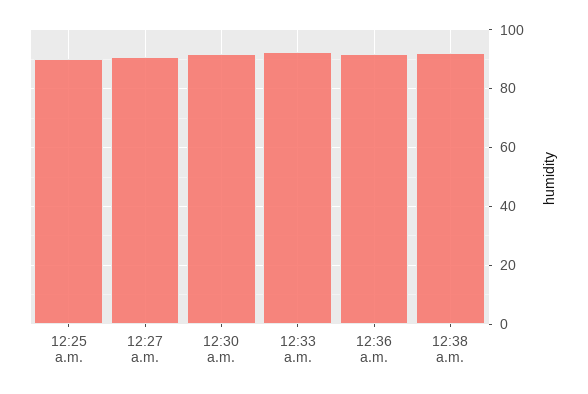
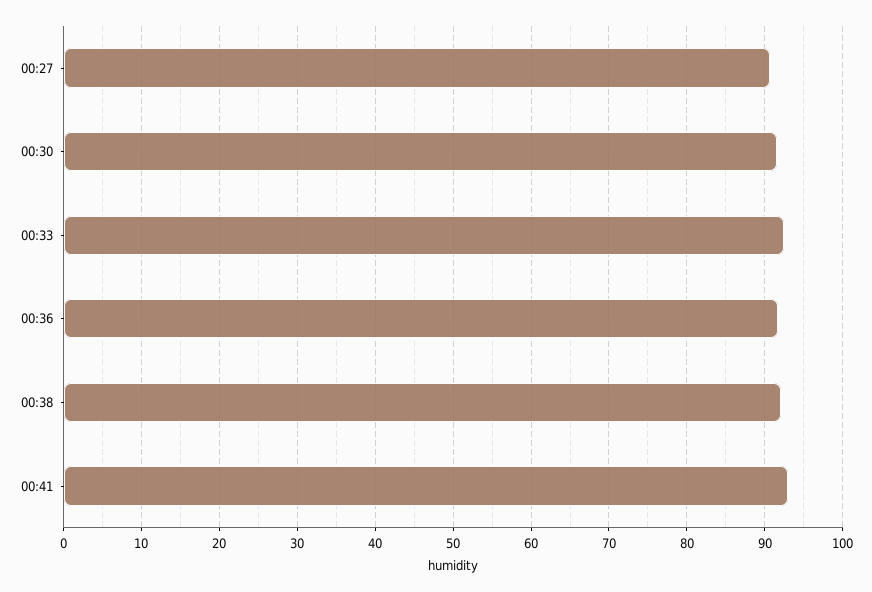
12:25 a.m.: 90 -> none
00:41: none -> 93

